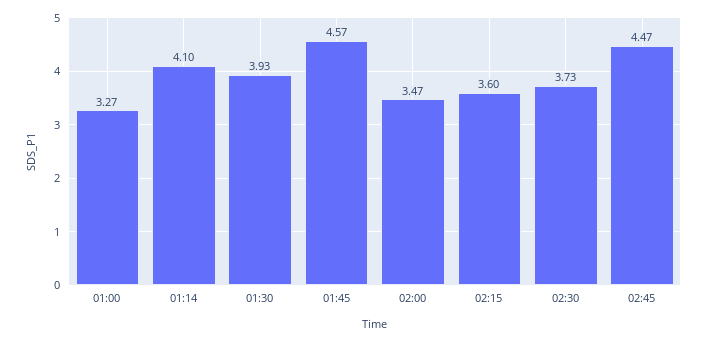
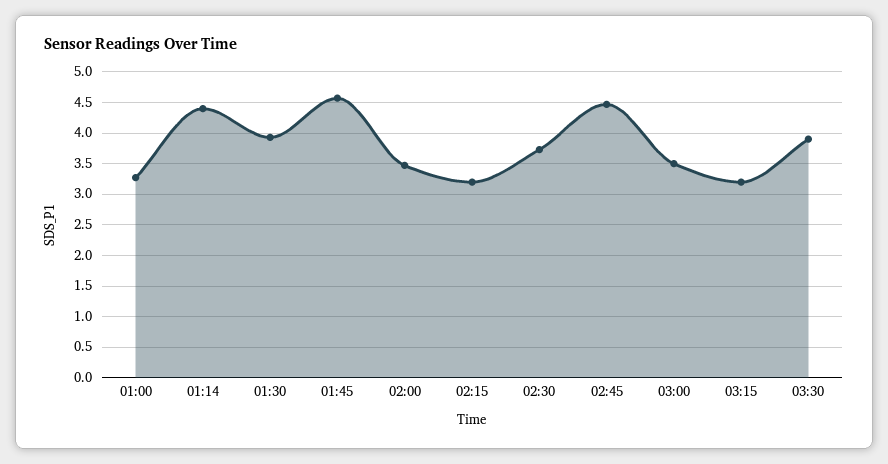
01:14: 4.1 -> 4.4
02:15: 3.6 -> 3.2
03:00: none -> 3.5
03:15: none -> 3.2
03:30: none -> 3.9

